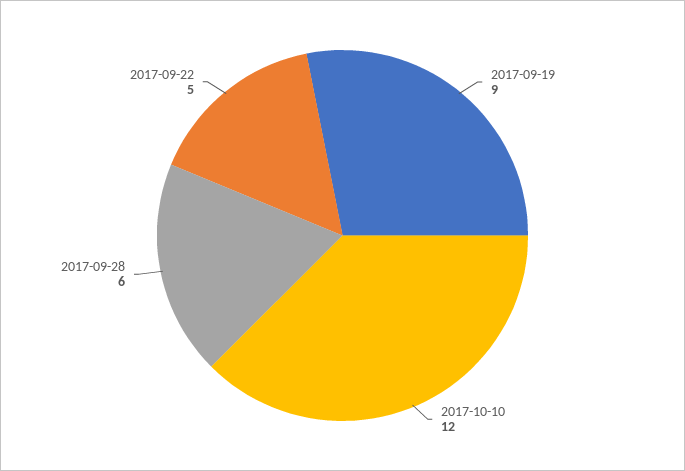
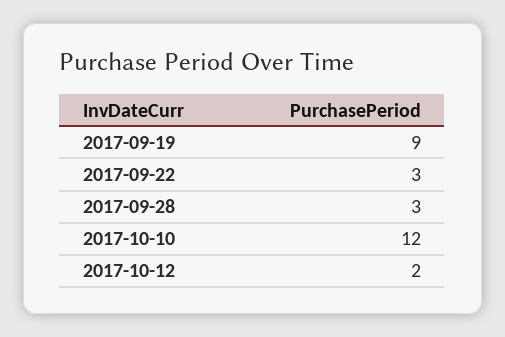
2017-09-28: 6 -> 3
2017-09-22: 5 -> 3
2017-10-12: none -> 2

